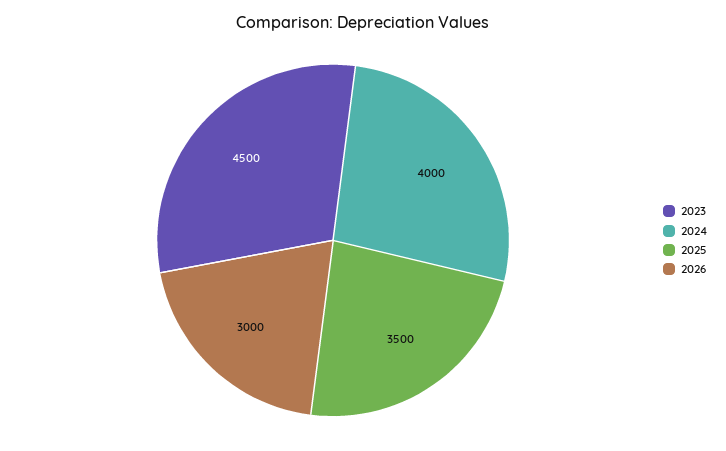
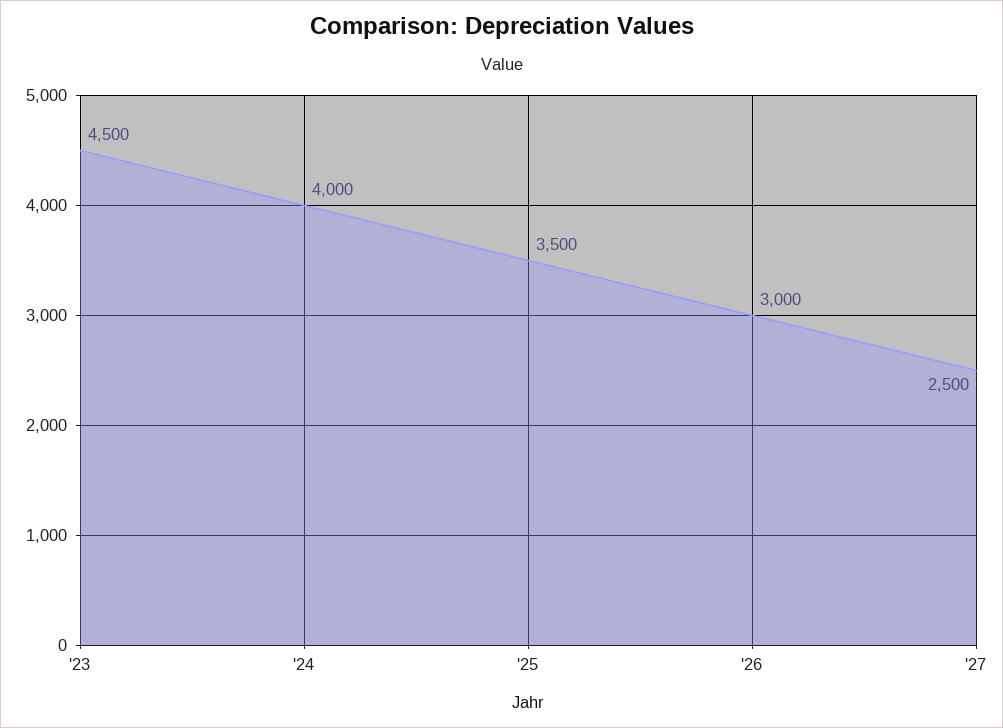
'27: none -> 2500

